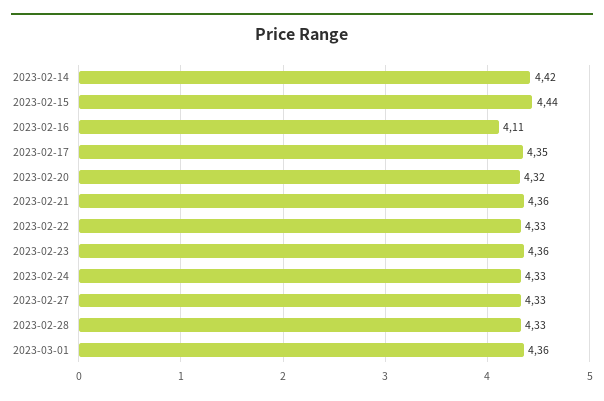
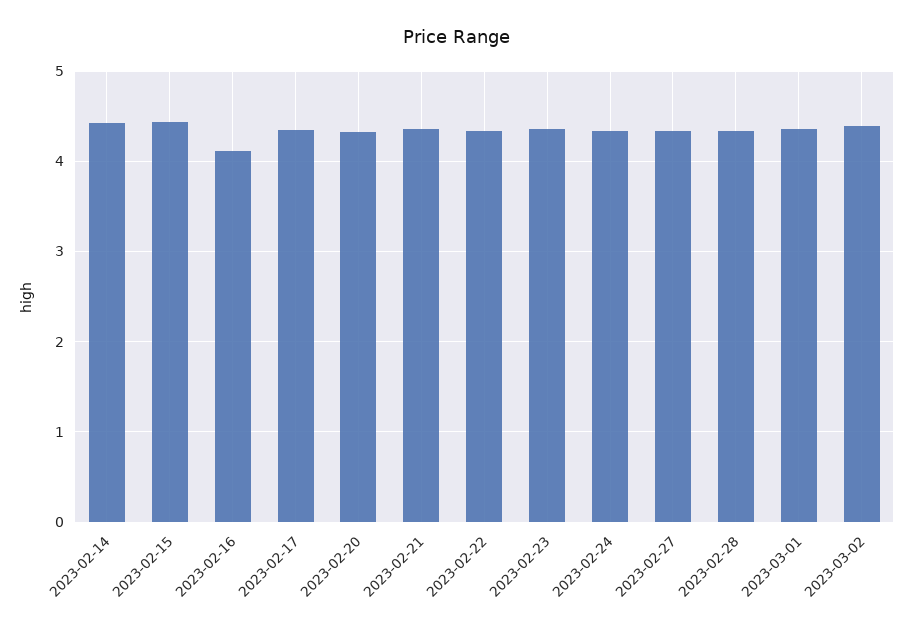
2023-03-02: none -> 4.4

